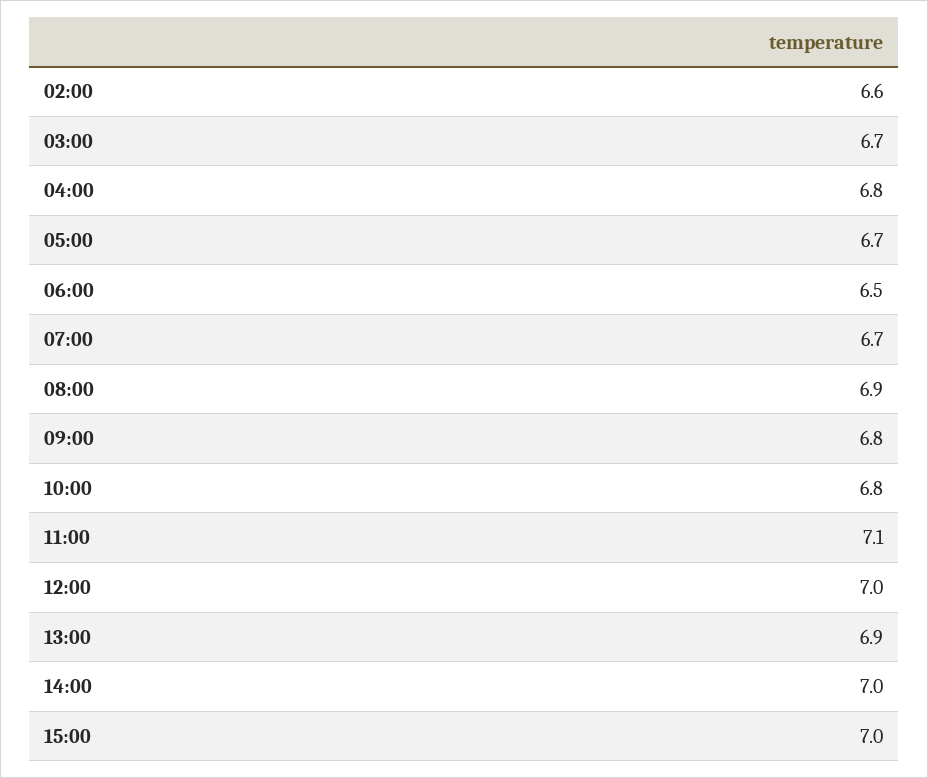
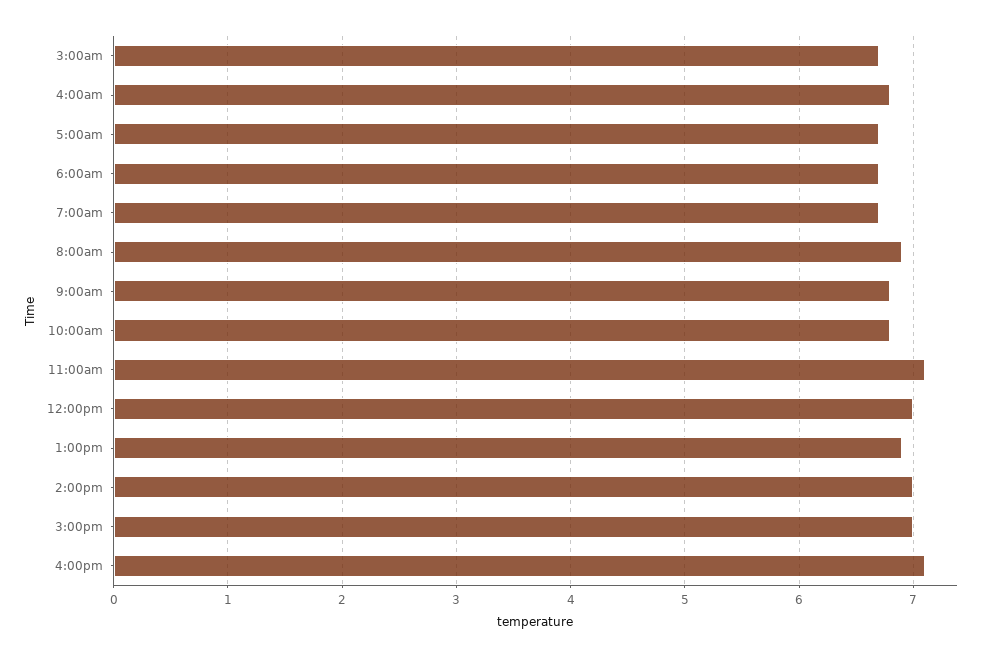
02:00: 6.6 -> none
06:00: 6.5 -> 6.7
4:00pm: none -> 7.1

